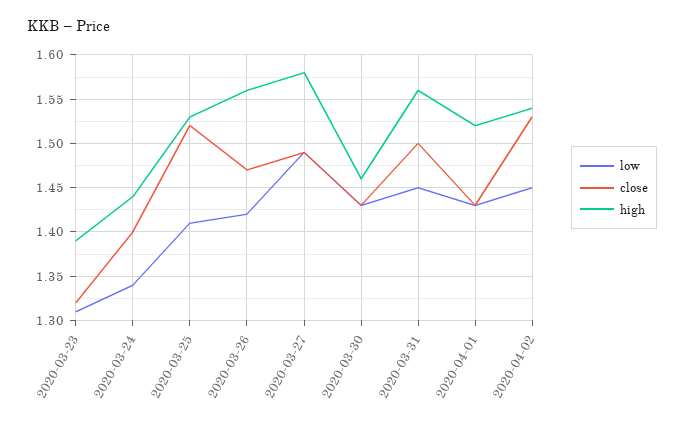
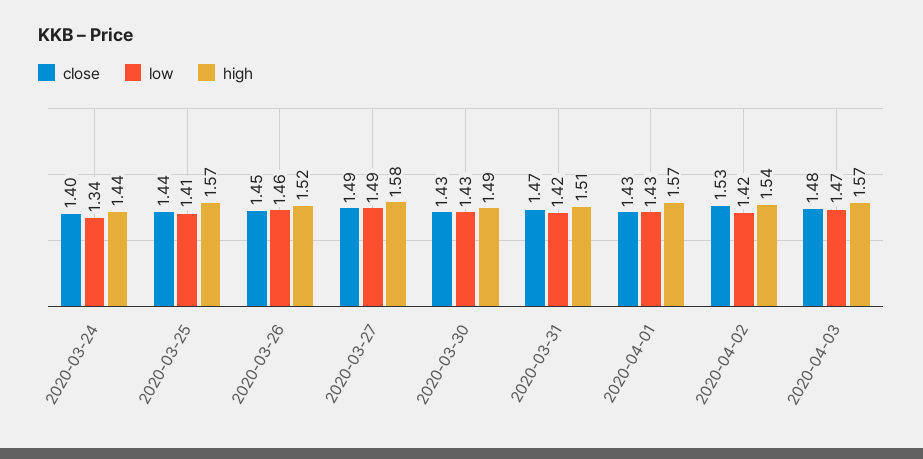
low, 2020-03-23: 1.31 -> none
close, 2020-03-23: 1.32 -> none
high, 2020-03-23: 1.39 -> none
close, 2020-03-25: 1.52 -> 1.44
high, 2020-03-25: 1.53 -> 1.57
low, 2020-03-26: 1.42 -> 1.46
close, 2020-03-26: 1.47 -> 1.45
high, 2020-03-26: 1.56 -> 1.52
high, 2020-03-30: 1.46 -> 1.49
low, 2020-03-31: 1.45 -> 1.42
close, 2020-03-31: 1.5 -> 1.47
high, 2020-03-31: 1.56 -> 1.51
high, 2020-04-01: 1.52 -> 1.57
low, 2020-04-02: 1.45 -> 1.42
close, 2020-04-03: none -> 1.48
low, 2020-04-03: none -> 1.47
high, 2020-04-03: none -> 1.57

